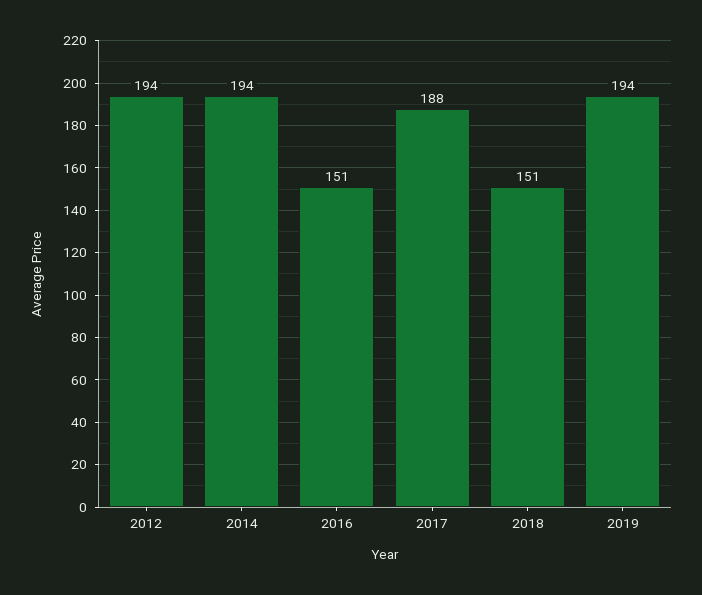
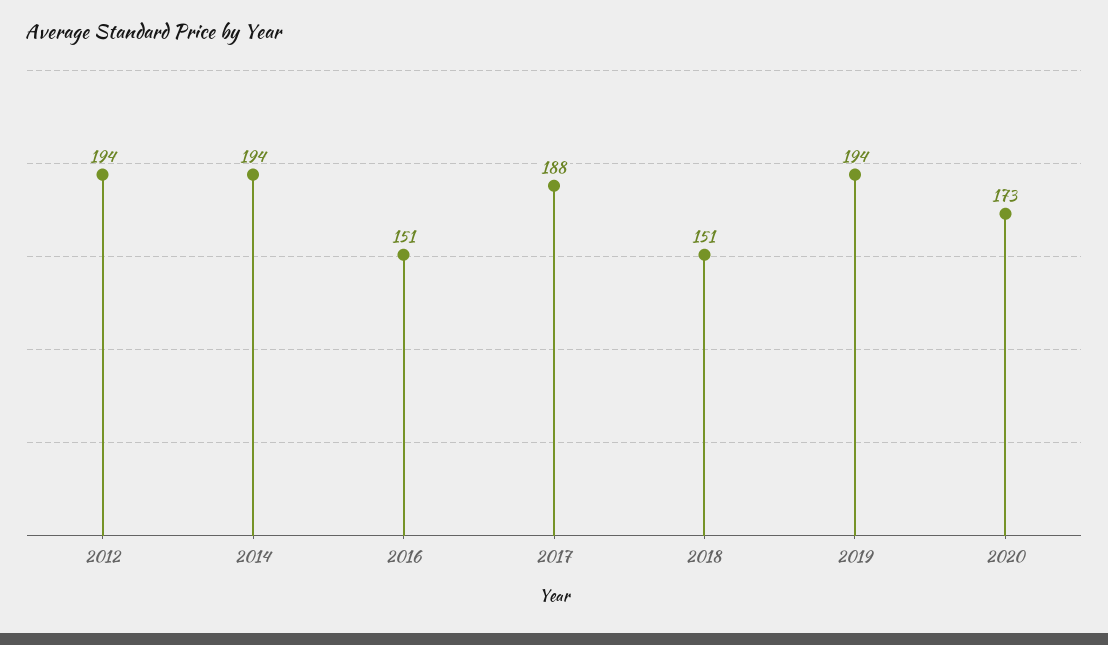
2020: none -> 173

